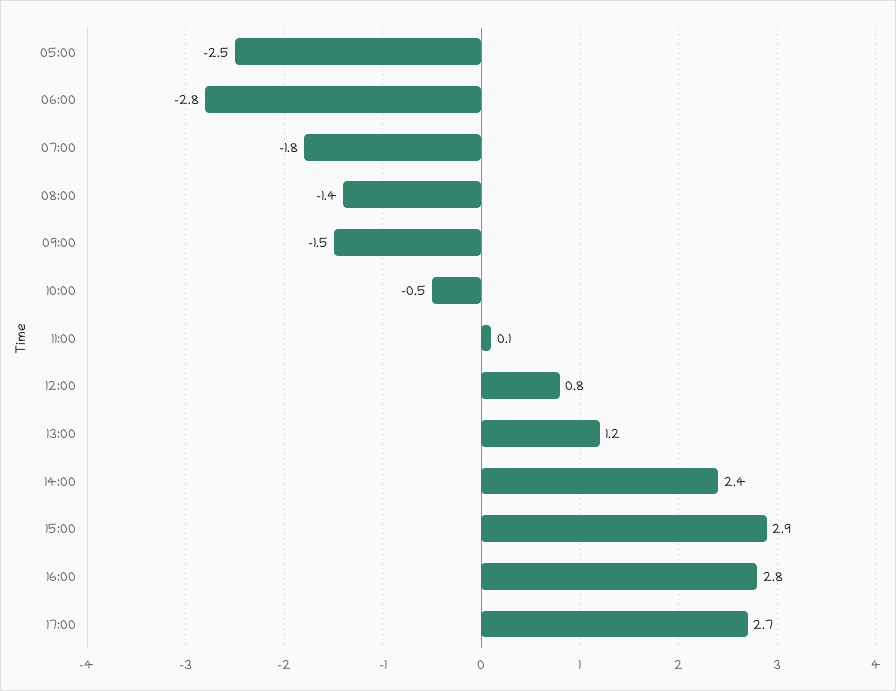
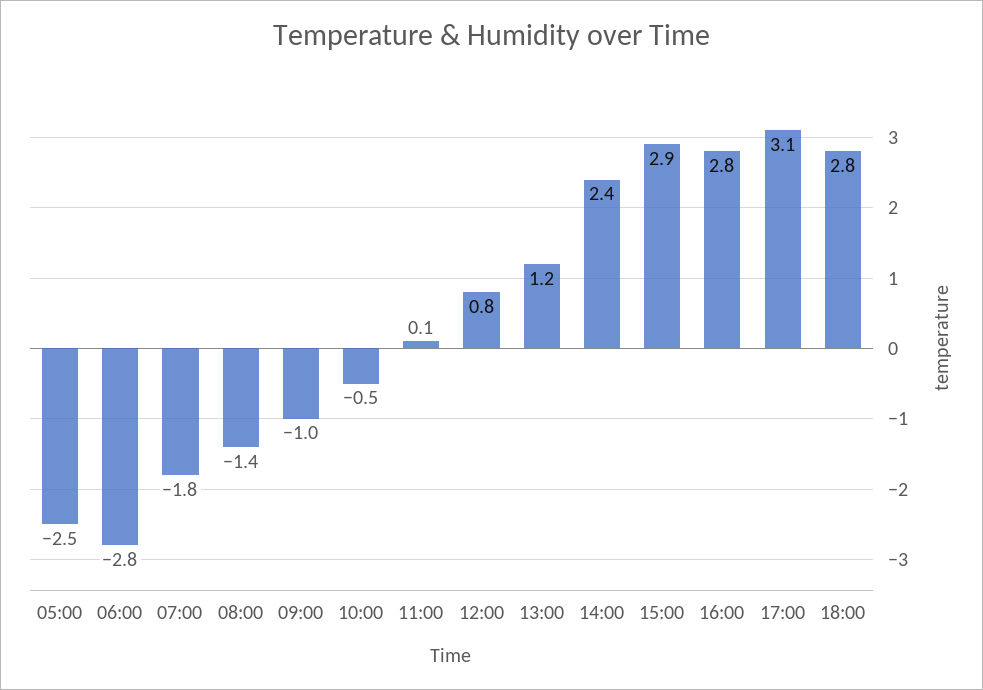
09:00: -1.5 -> -1
17:00: 2.7 -> 3.1
18:00: none -> 2.8

